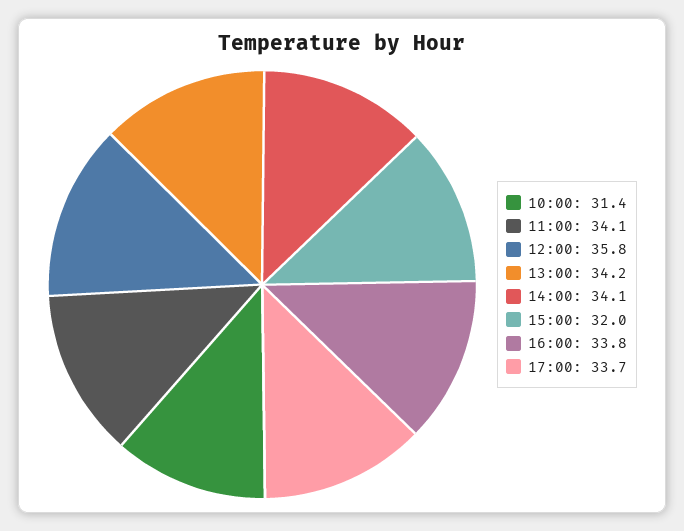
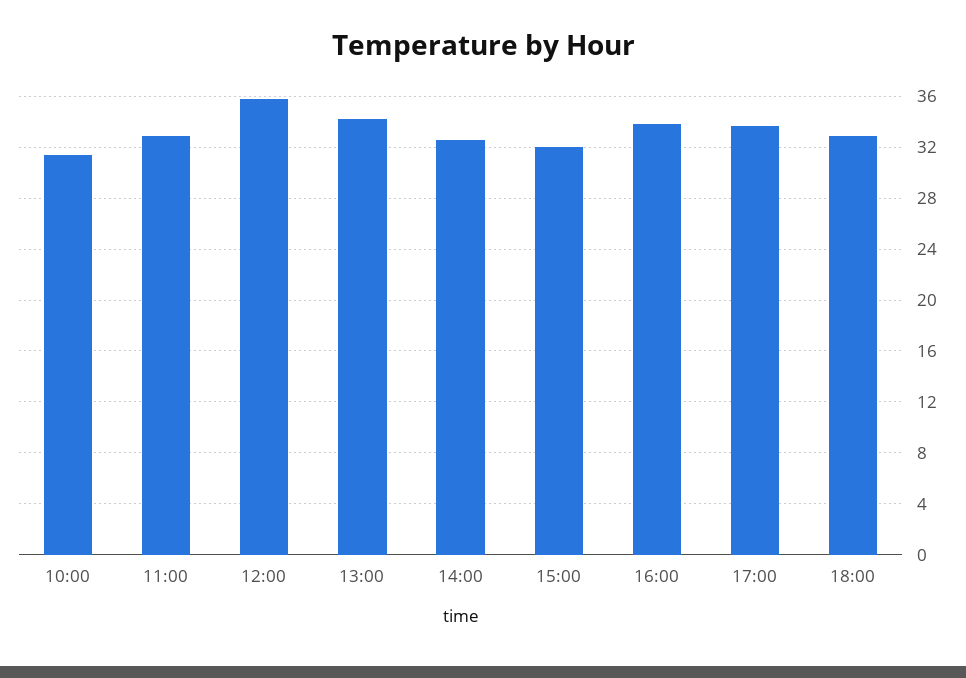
11:00: 34.1 -> 33
14:00: 34.1 -> 32.5
18:00: none -> 33

